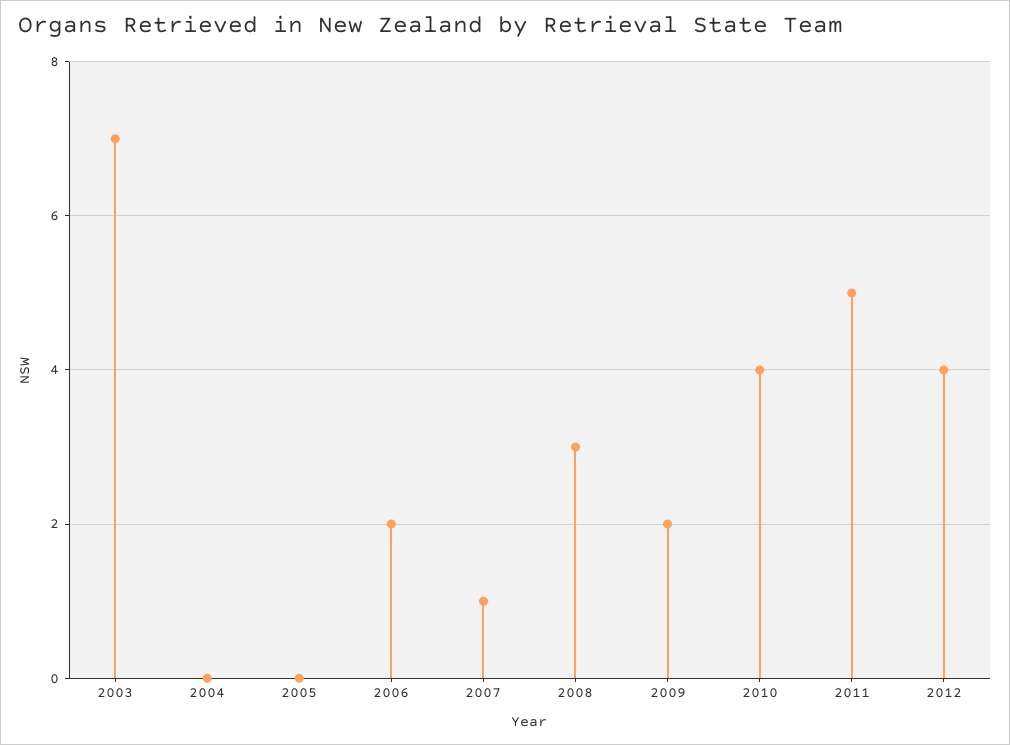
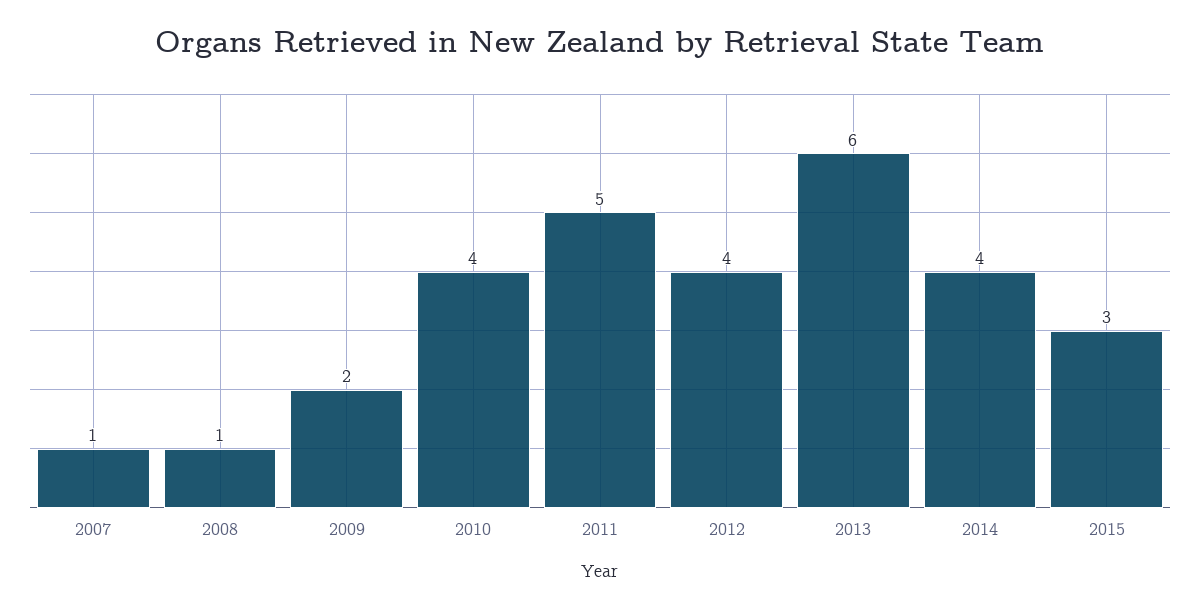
2003: 7 -> none
2004: 0 -> none
2005: 0 -> none
2006: 2 -> none
2008: 3 -> 1
2013: none -> 6
2014: none -> 4
2015: none -> 3

